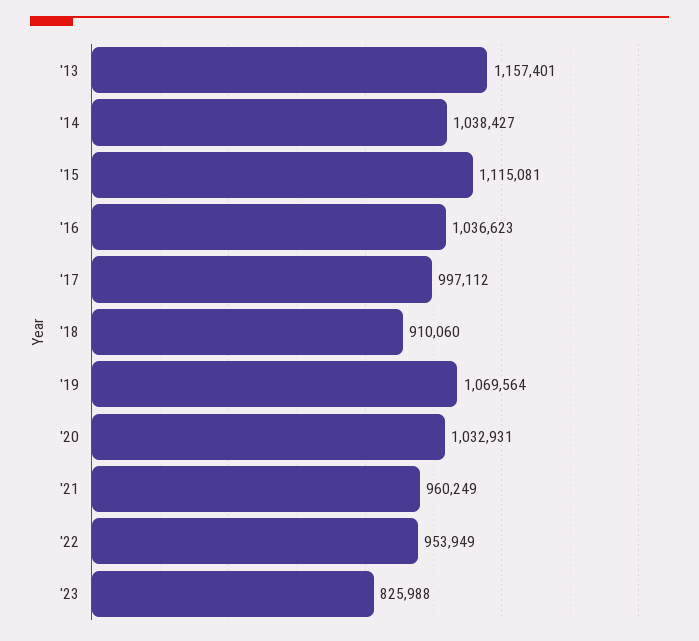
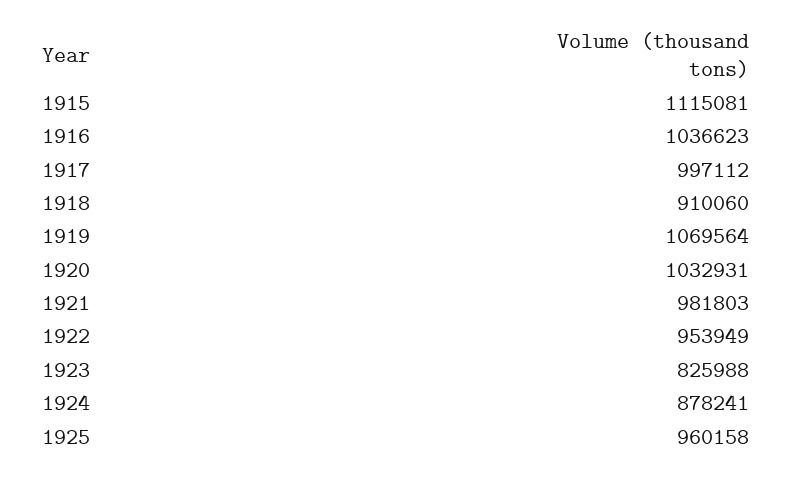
'13: 1157401 -> none
'14: 1038427 -> none
'21: 960249 -> 981803
1924: none -> 878241
1925: none -> 960158

